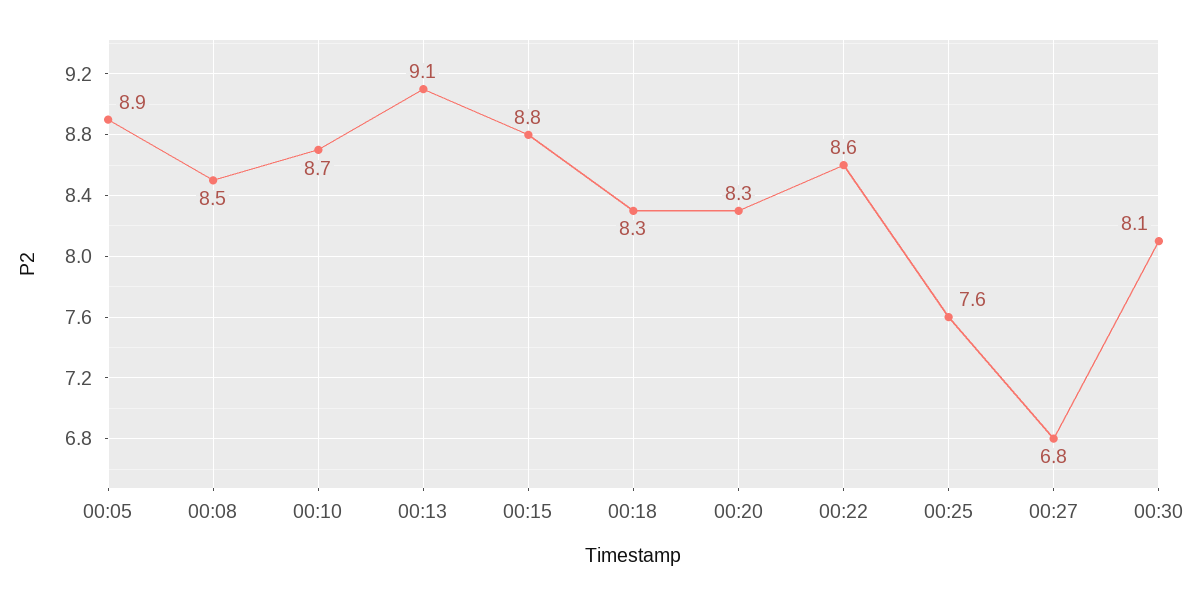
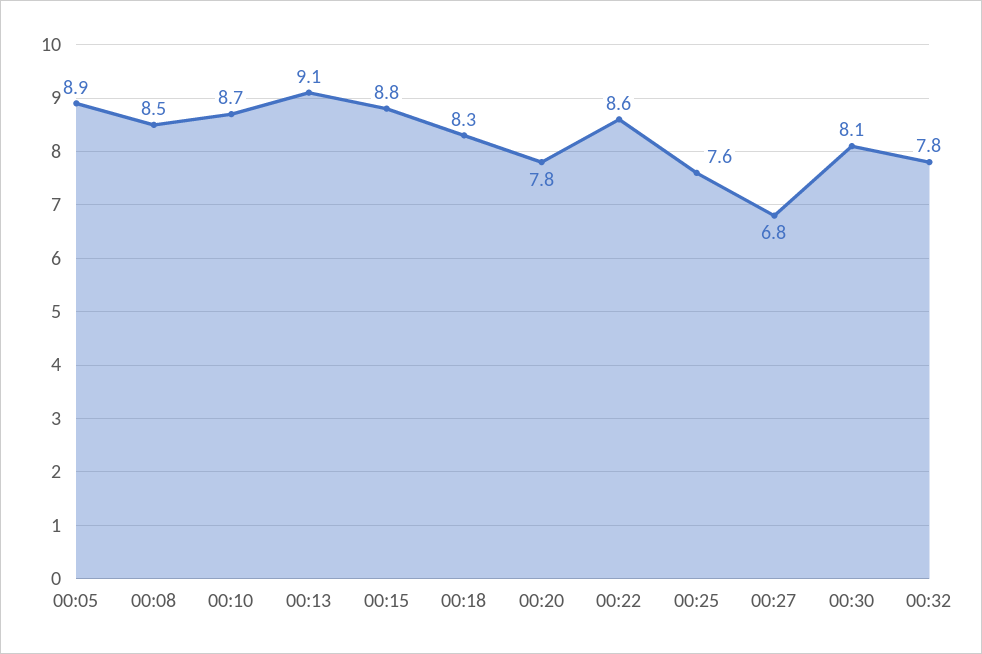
00:20: 8.3 -> 7.8
00:32: none -> 7.8

